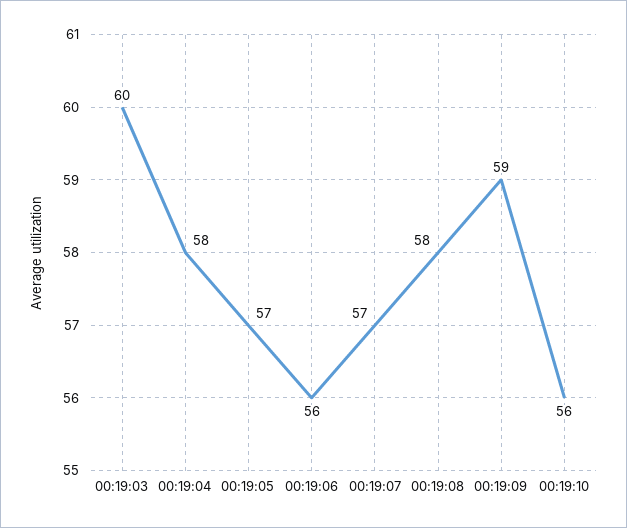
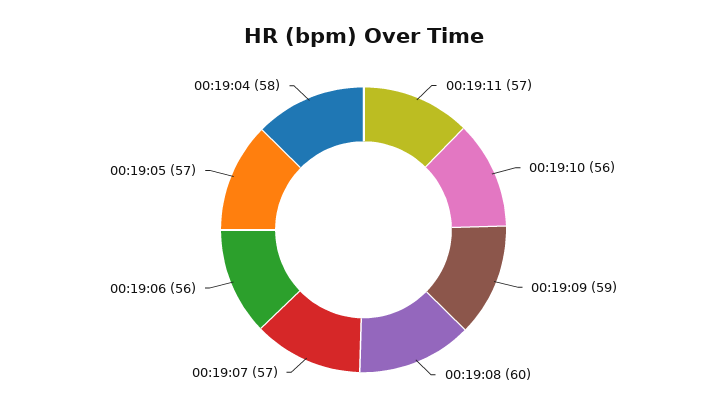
00:19:03: 60 -> none
00:19:08: 58 -> 60
00:19:11: none -> 57

